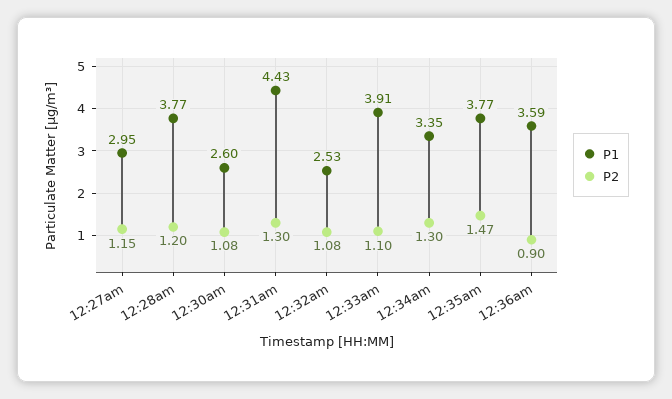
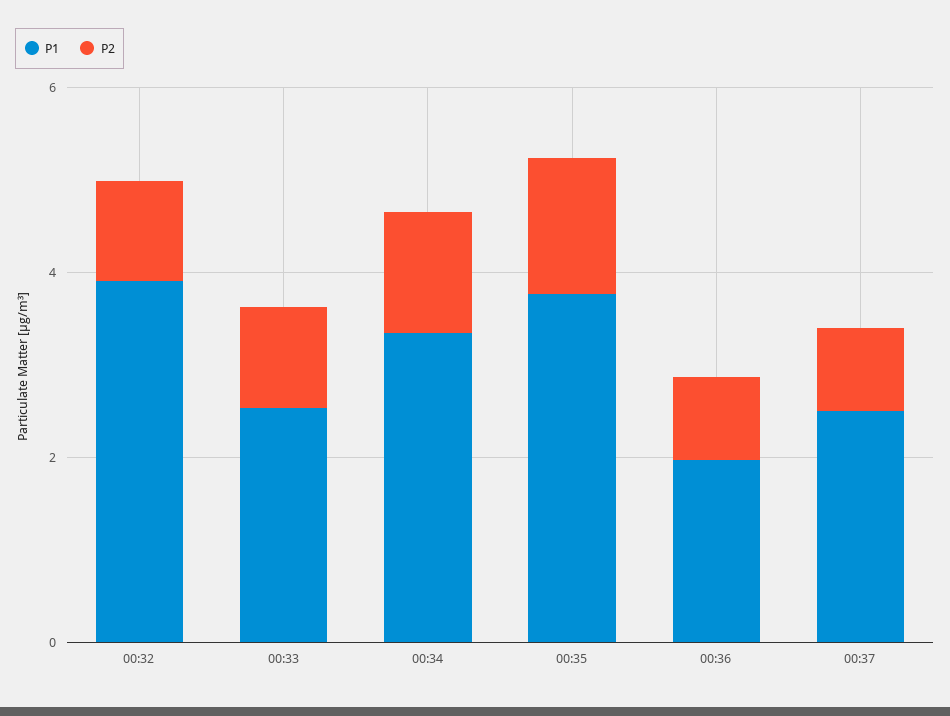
P1, 12:27am: 2.95 -> none
P2, 12:27am: 1.15 -> none
P1, 12:28am: 3.77 -> none
P2, 12:28am: 1.2 -> none
P1, 12:30am: 2.6 -> none
P2, 12:30am: 1.08 -> none
P1, 12:31am: 4.43 -> none
P2, 12:31am: 1.3 -> none
P1, 12:32am: 2.53 -> 4
P1, 12:33am: 3.91 -> 2.5
P1, 12:36am: 3.59 -> 2
P1, 00:37: none -> 2.5
P2, 00:37: none -> 1

